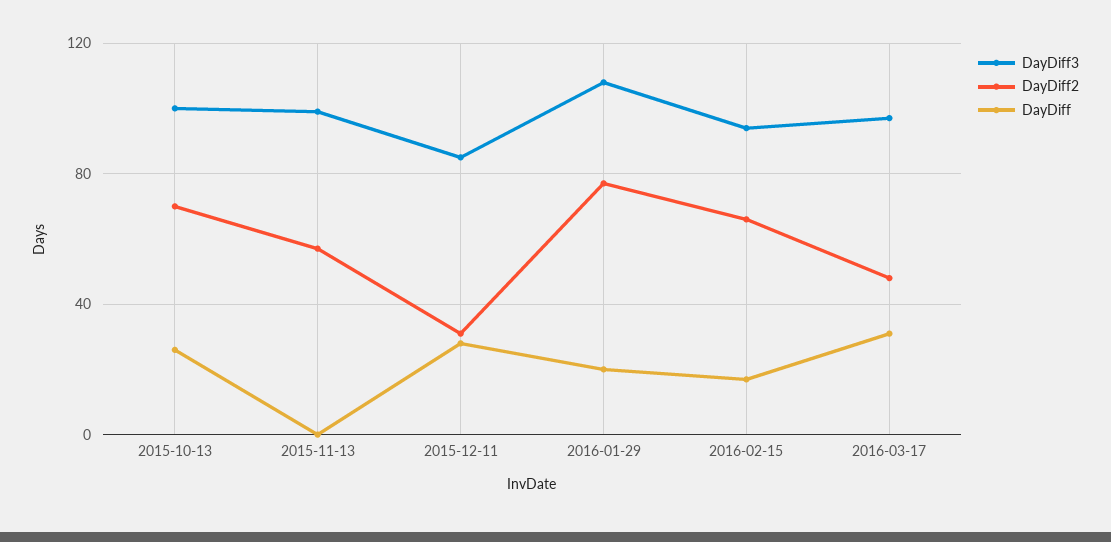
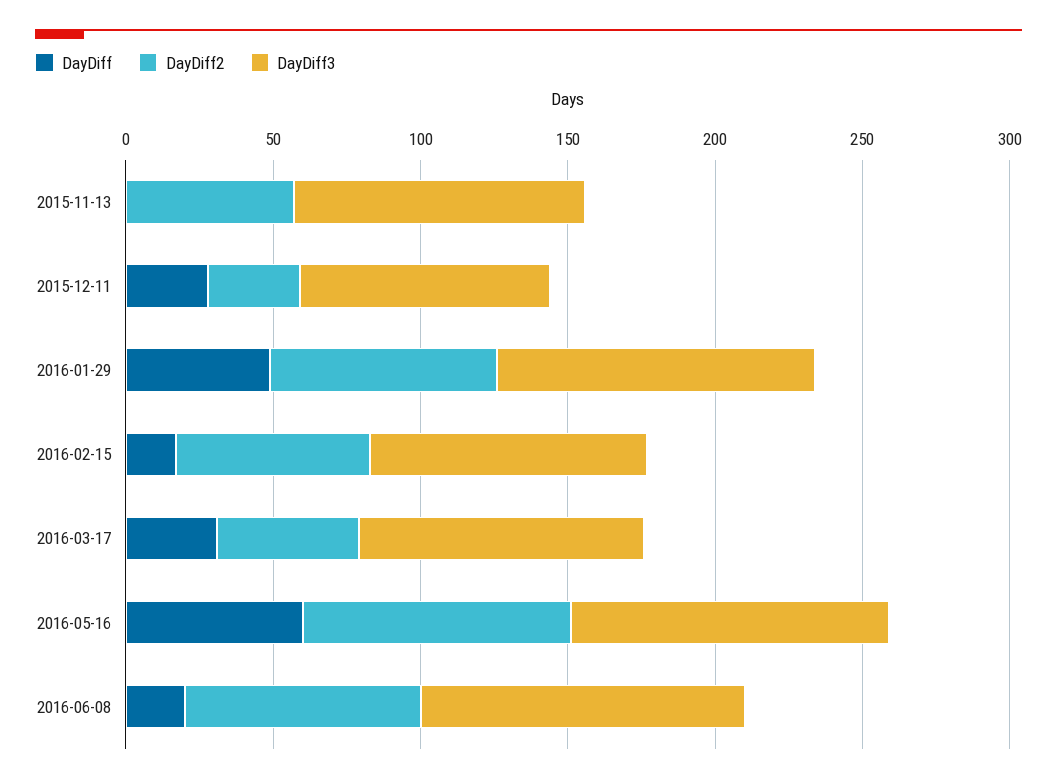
DayDiff3, 2015-10-13: 100 -> none
DayDiff2, 2015-10-13: 70 -> none
DayDiff, 2015-10-13: 25 -> none
DayDiff, 2016-01-29: 20 -> 50
DayDiff, 2016-05-16: none -> 60
DayDiff2, 2016-05-16: none -> 90
DayDiff3, 2016-05-16: none -> 110
DayDiff, 2016-06-08: none -> 20
DayDiff2, 2016-06-08: none -> 80
DayDiff3, 2016-06-08: none -> 110

